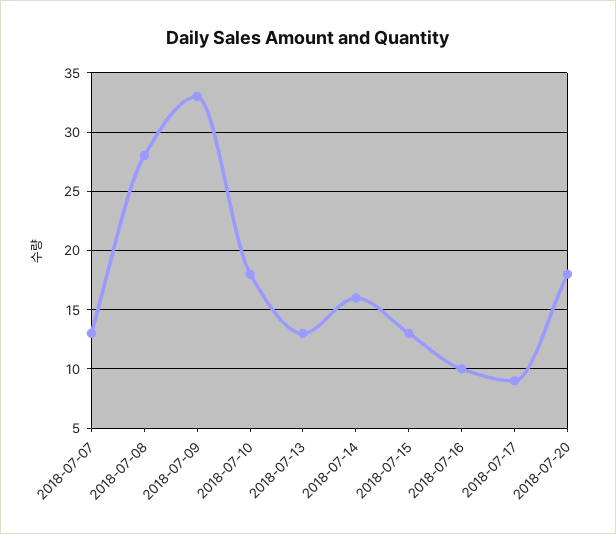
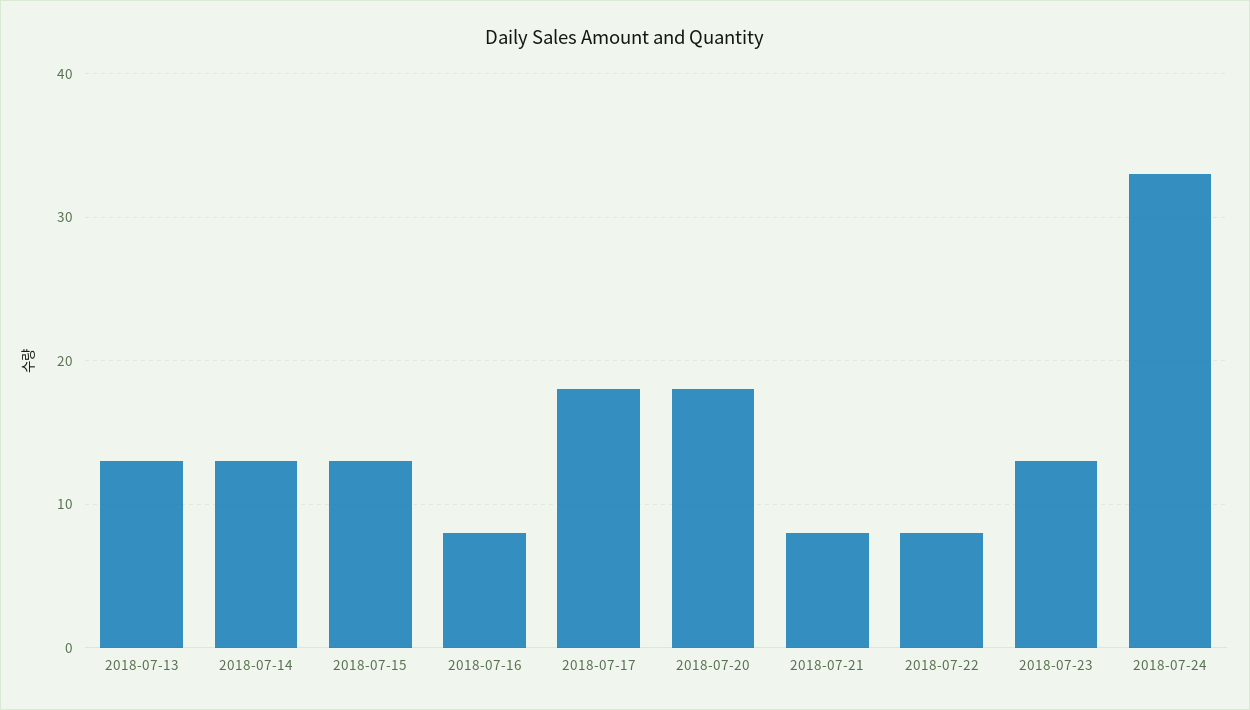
2018-07-07: 13 -> none
2018-07-08: 28 -> none
2018-07-09: 33 -> none
2018-07-10: 18 -> none
2018-07-14: 16 -> 13
2018-07-16: 10 -> 8
2018-07-17: 9 -> 18
2018-07-21: none -> 8
2018-07-22: none -> 8
2018-07-23: none -> 13
2018-07-24: none -> 33

